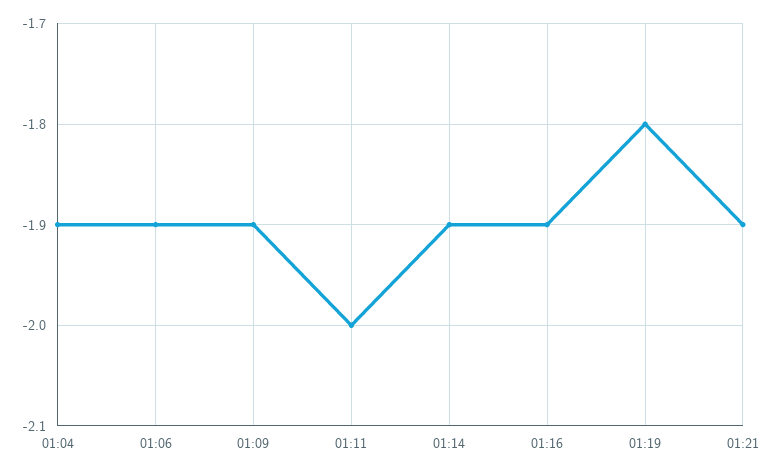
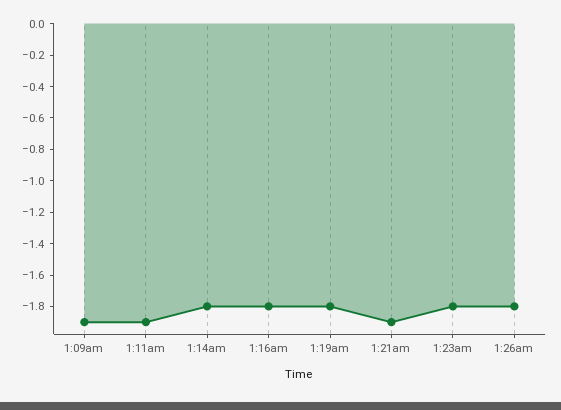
01:04: -1.9 -> none
01:06: -1.9 -> none
01:11: -2 -> -1.9
01:14: -1.9 -> -1.8
01:16: -1.9 -> -1.8
1:23am: none -> -1.8
1:26am: none -> -1.8

